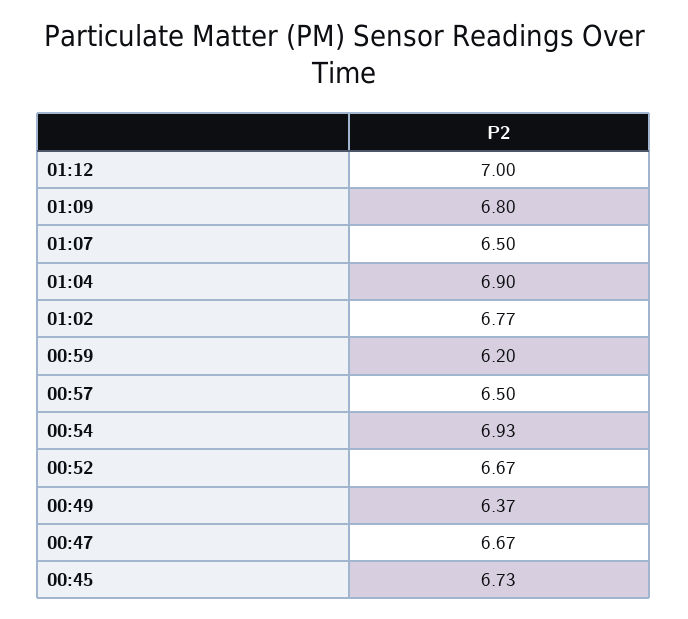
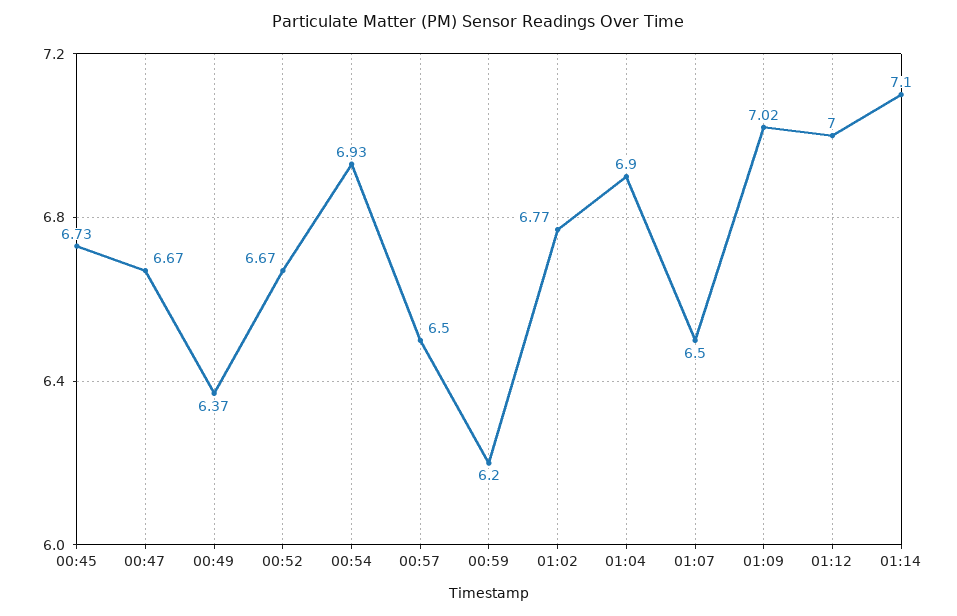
01:09: 6.8 -> 7.02
01:14: none -> 7.1

